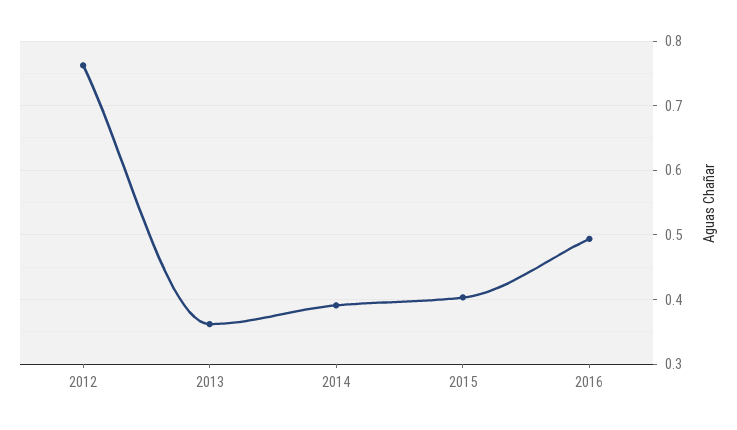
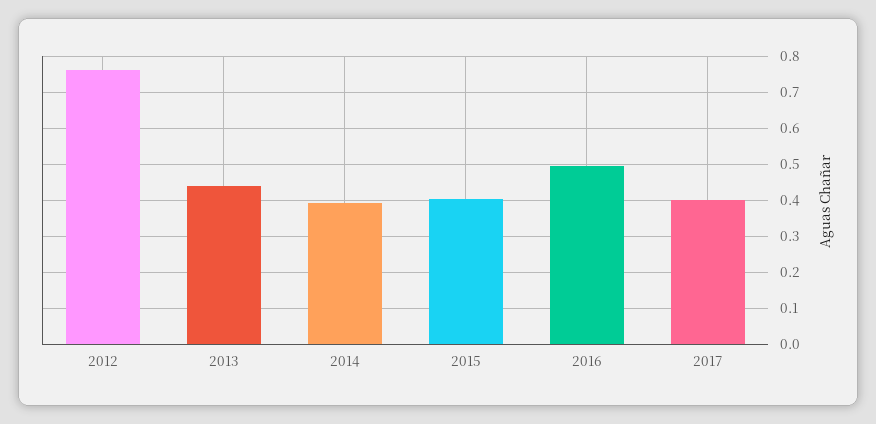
2013: 0.36 -> 0.44
2017: none -> 0.4

